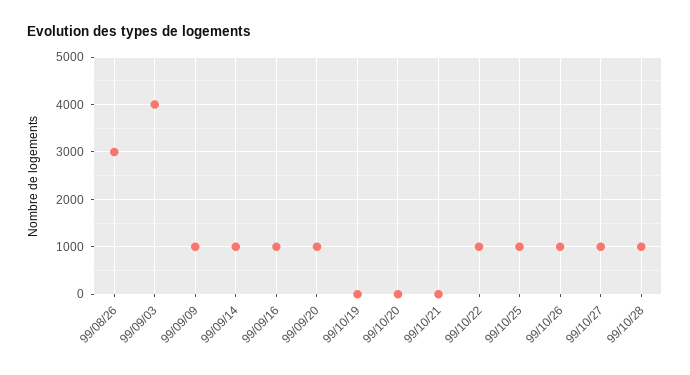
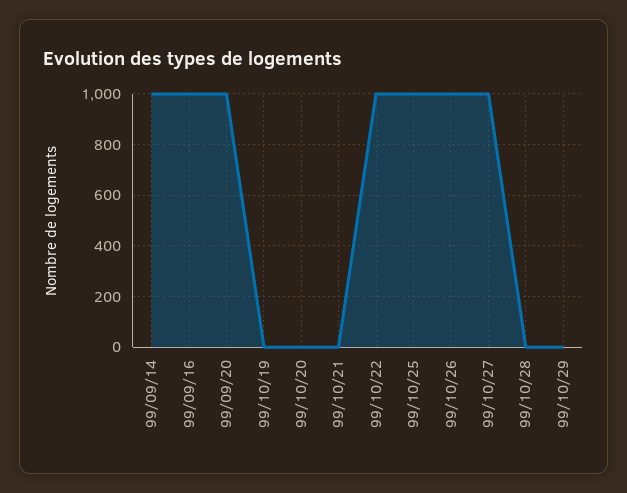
99/08/26: 3000 -> none
99/09/03: 4000 -> none
99/09/09: 1000 -> none
99/10/28: 1000 -> 0
99/10/29: none -> 0

